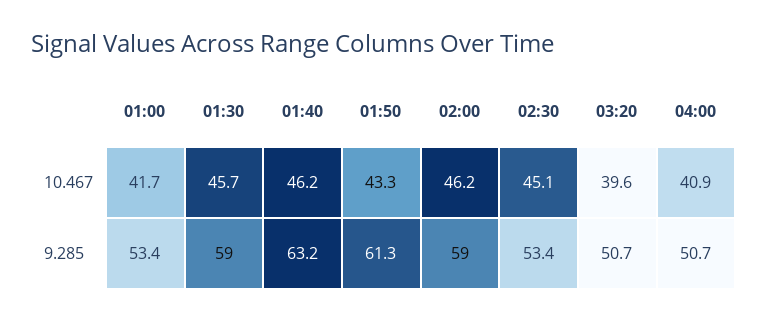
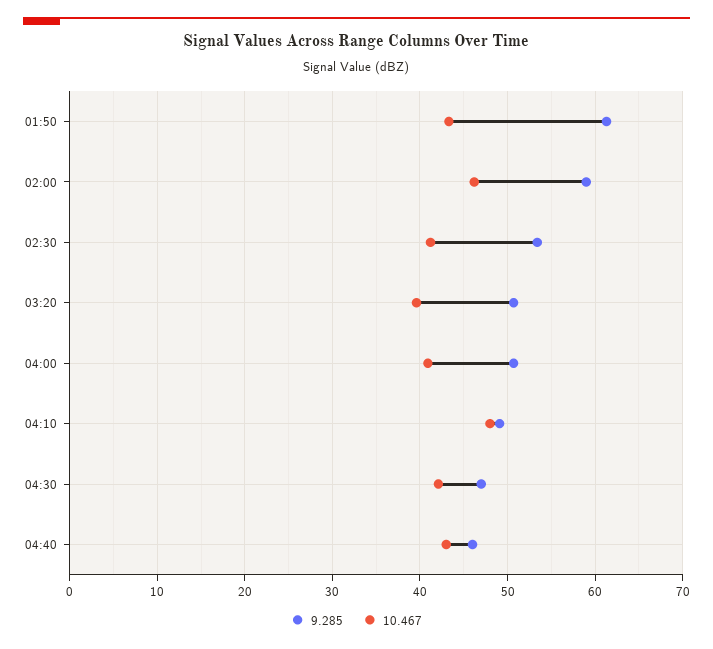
10.467, 01:00: 41.7 -> none
10.467, 01:30: 45.7 -> none
10.467, 01:40: 46.2 -> none
10.467, 02:30: 45.1 -> 41
9.285, 01:00: 53.4 -> none
9.285, 01:30: 59 -> none
9.285, 01:40: 63.2 -> none
9.285, 04:10: none -> 49
10.467, 04:10: none -> 48
9.285, 04:30: none -> 47
10.467, 04:30: none -> 42
9.285, 04:40: none -> 46
10.467, 04:40: none -> 43

